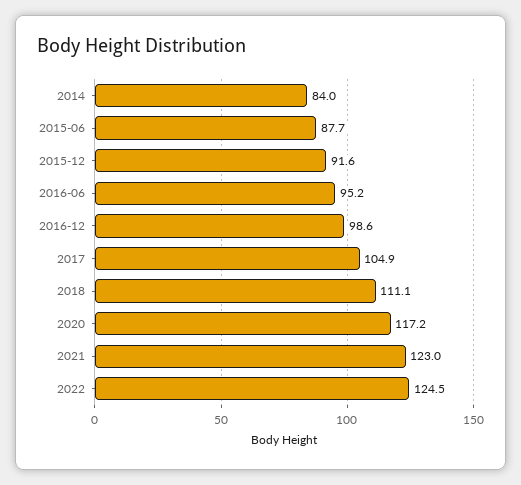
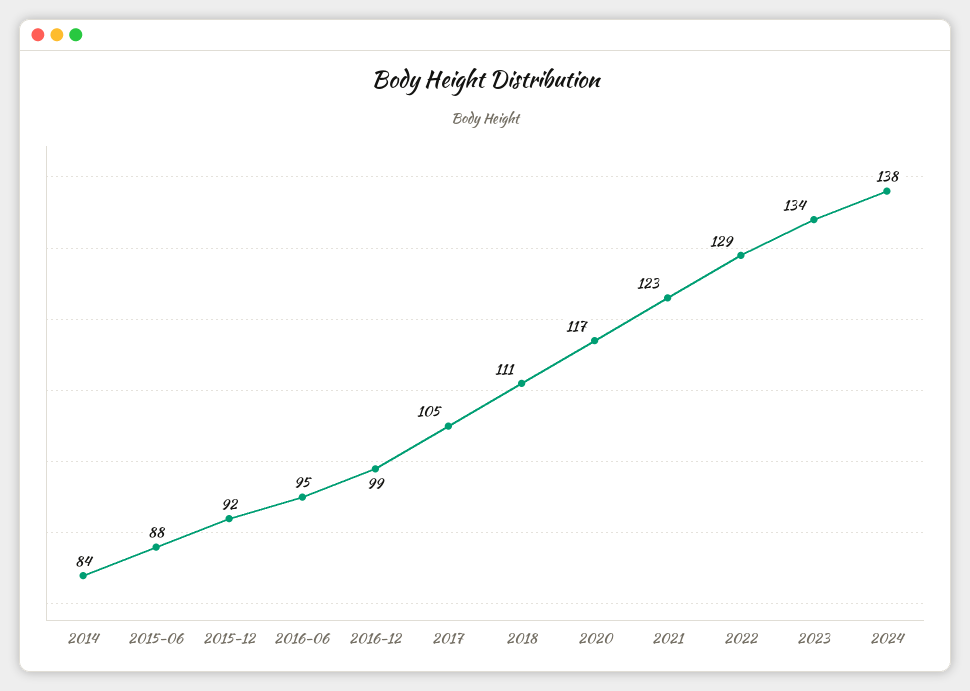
2022: 124.5 -> 129
2023: none -> 134
2024: none -> 138

